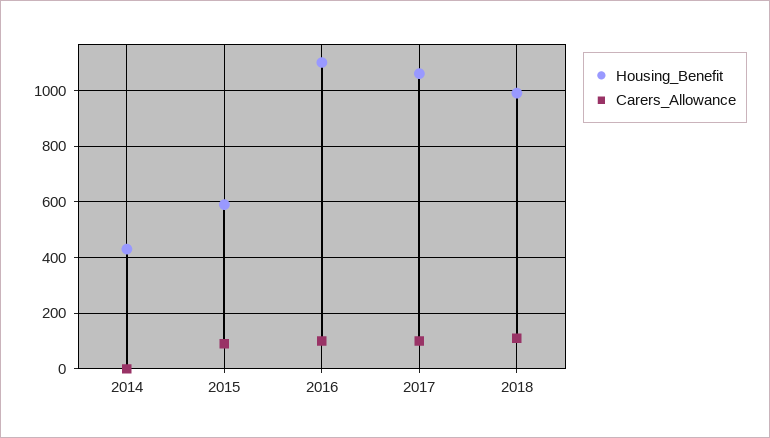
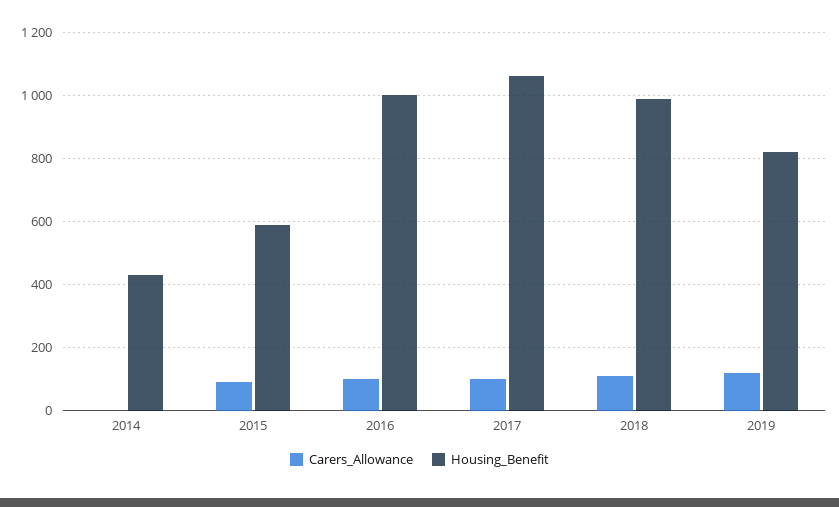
Housing_Benefit, 2016: 1100 -> 1000
Carers_Allowance, 2019: none -> 120
Housing_Benefit, 2019: none -> 820

